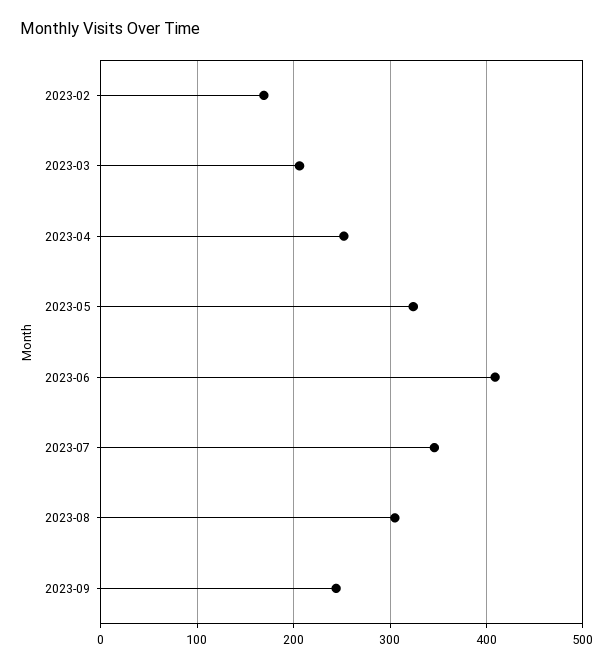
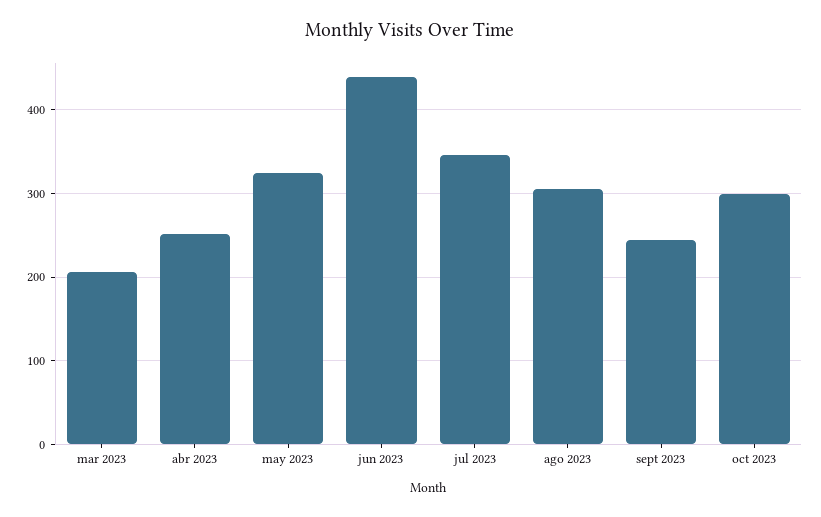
2023-02: 170 -> none
2023-06: 410 -> 440
oct 2023: none -> 300

